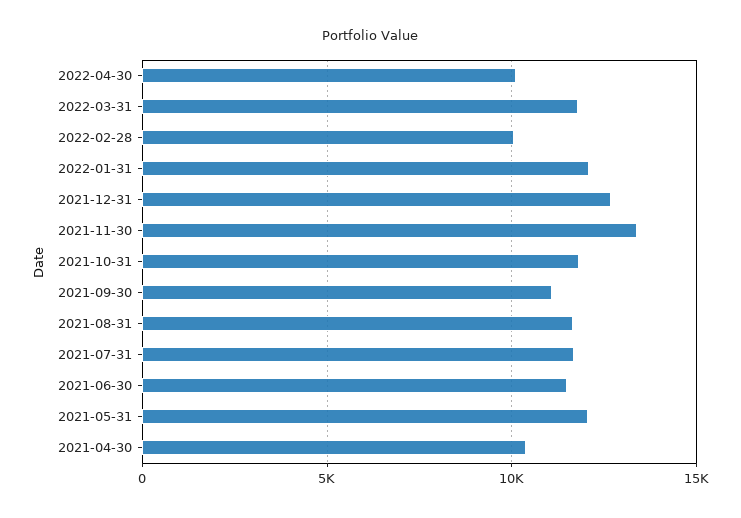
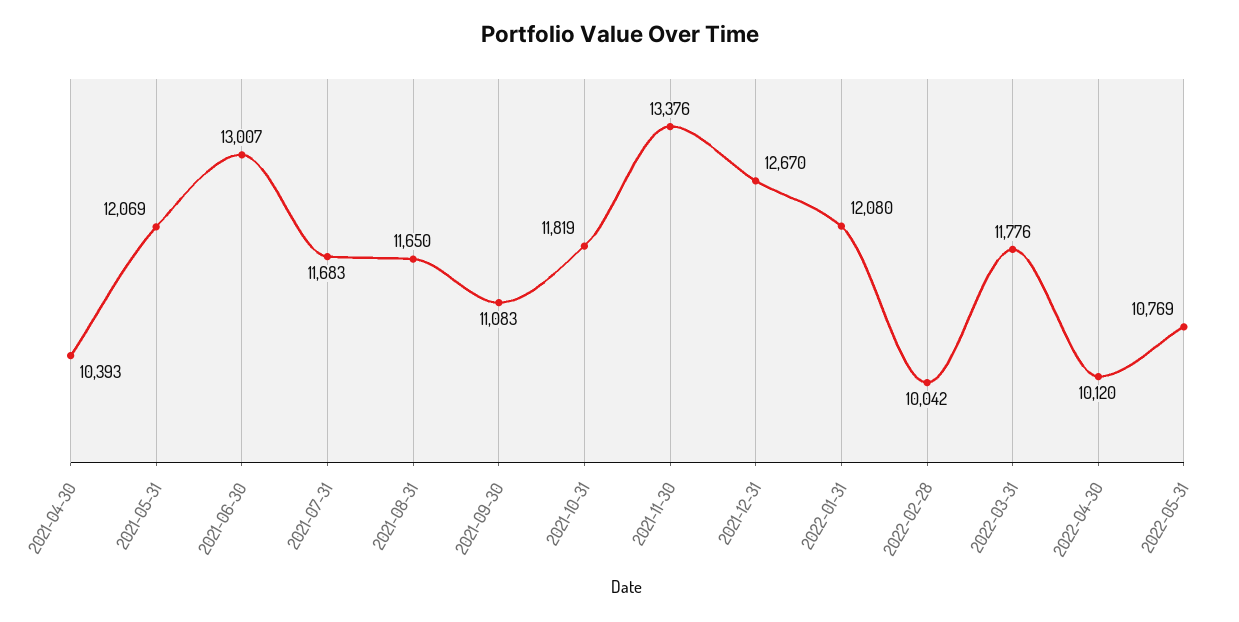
2021-06-30: 11500 -> 13007
2022-05-31: none -> 10769

